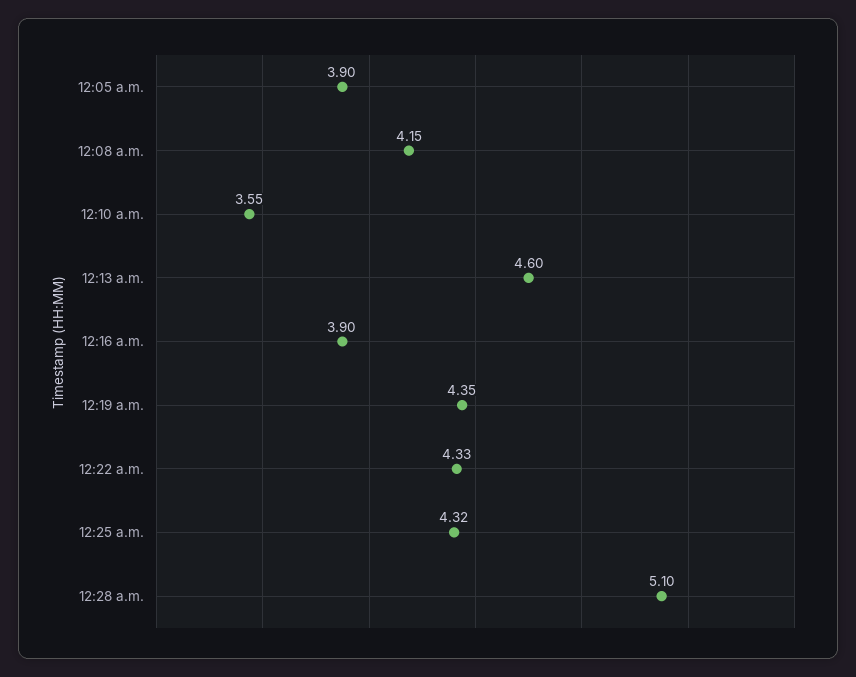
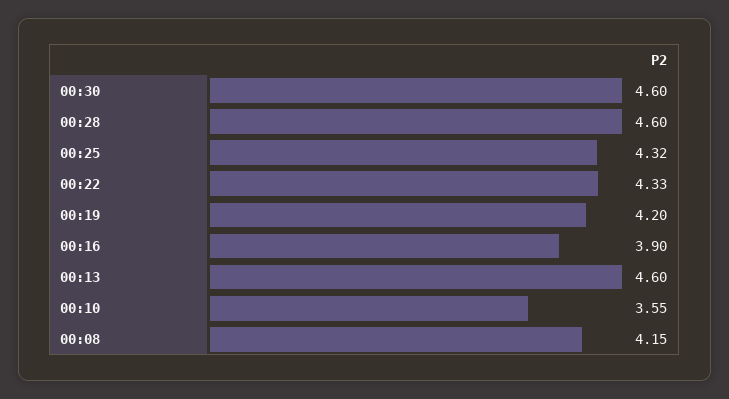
12:05 a.m.: 3.9 -> none
12:19 a.m.: 4.35 -> 4.2
12:28 a.m.: 5.1 -> 4.6
00:30: none -> 4.6

